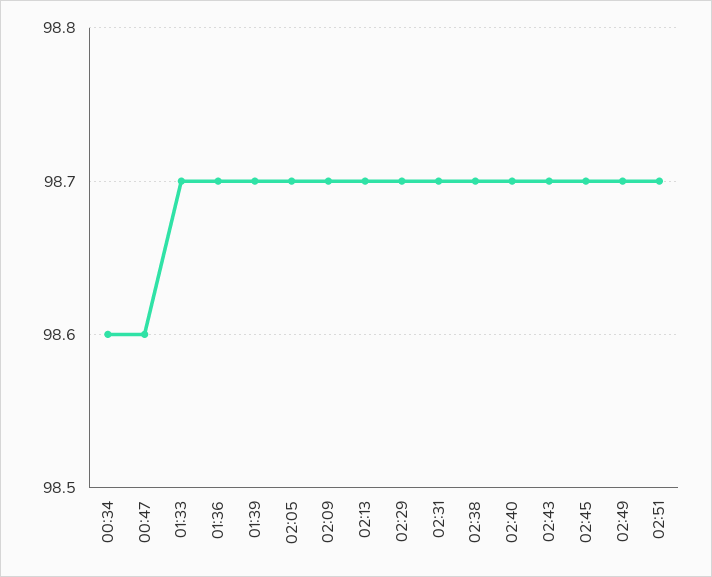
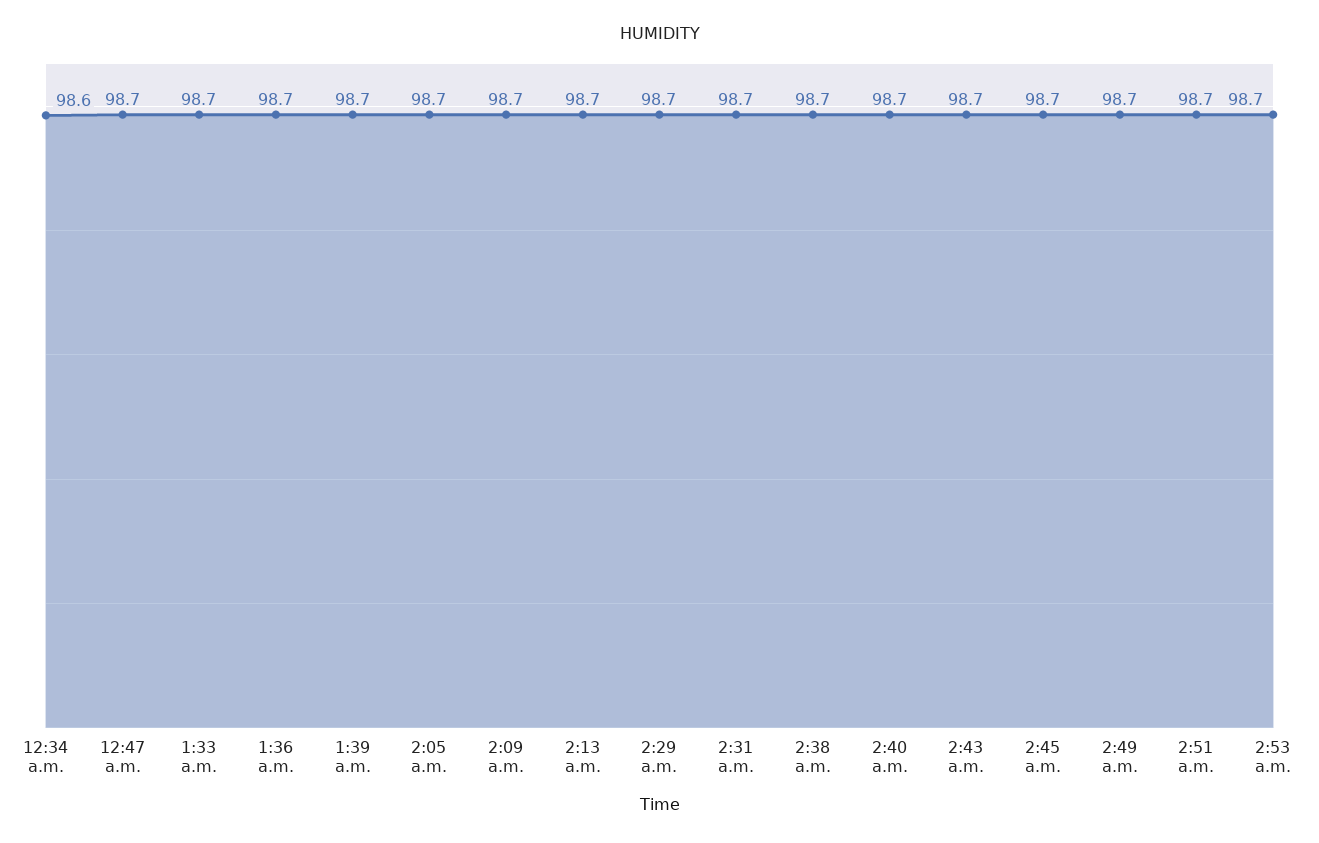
00:47: 98.6 -> 98.7
2:53 a.m.: none -> 98.7

